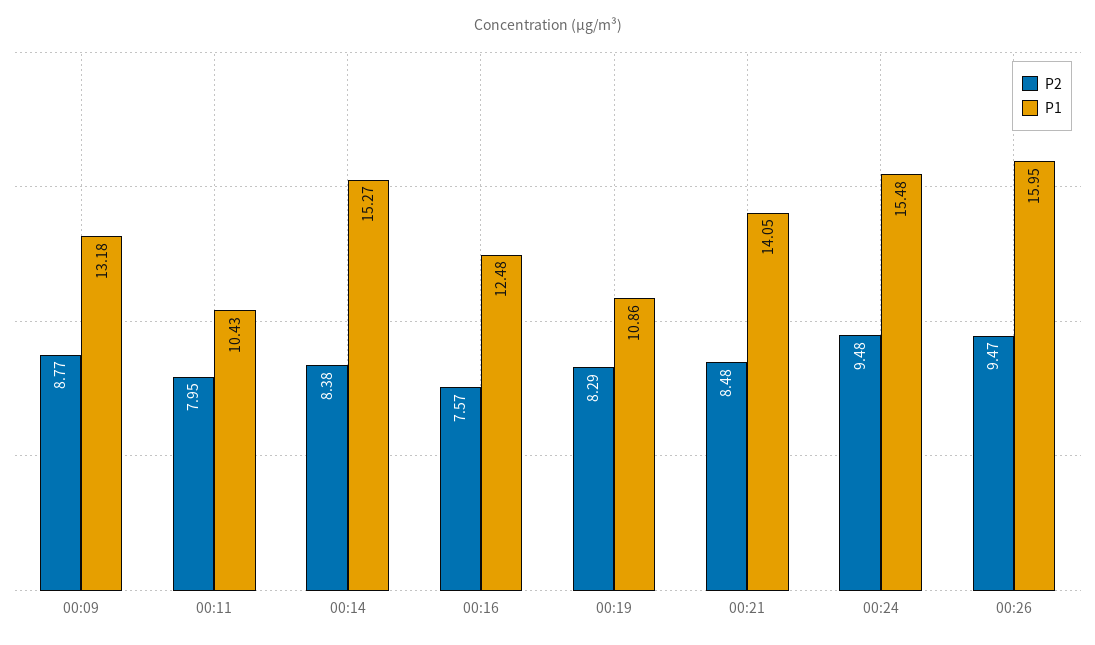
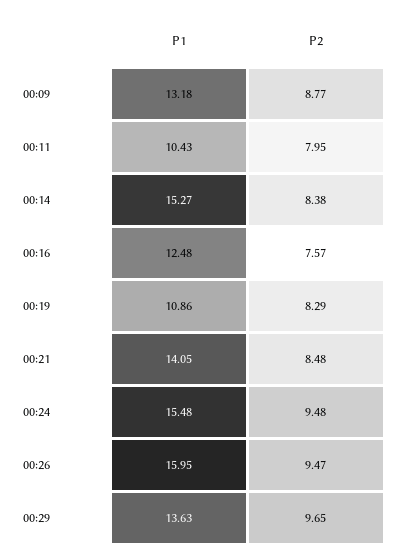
P1, 00:29: none -> 13.63
P2, 00:29: none -> 9.65

